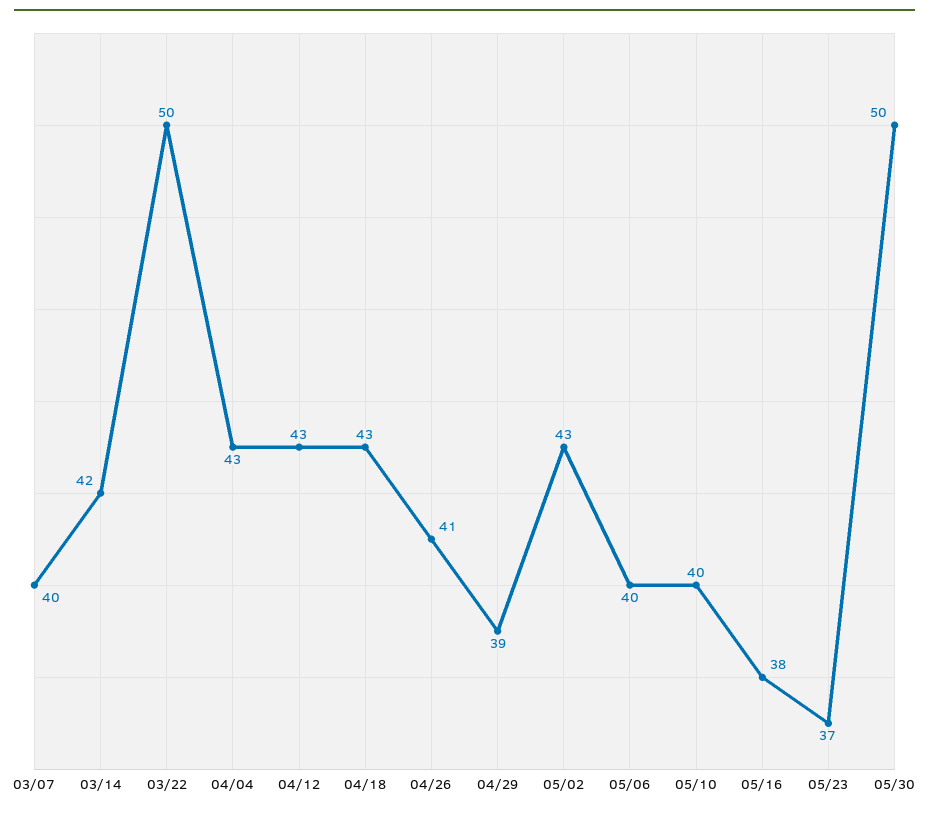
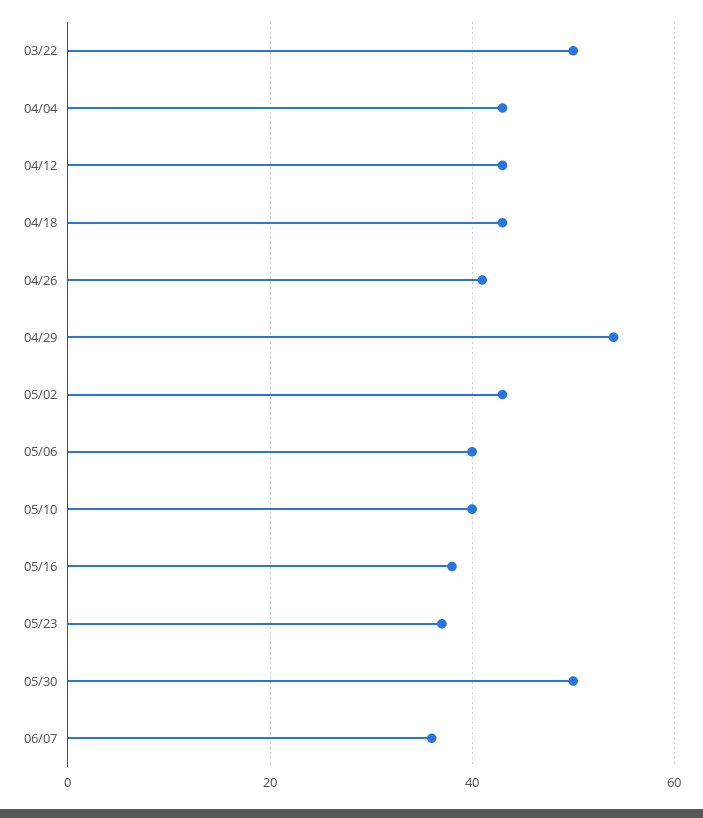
03/07: 40 -> none
03/14: 42 -> none
04/29: 39 -> 55
06/07: none -> 35

